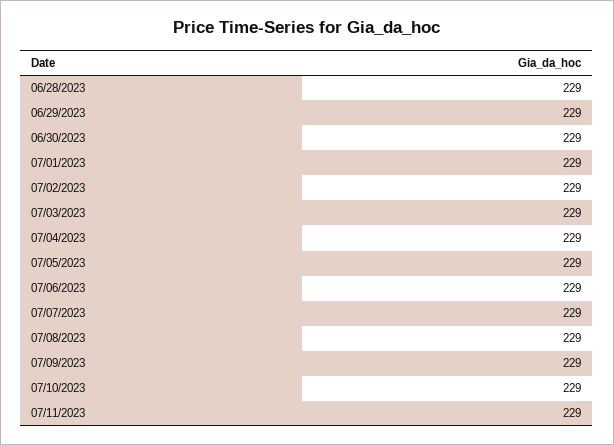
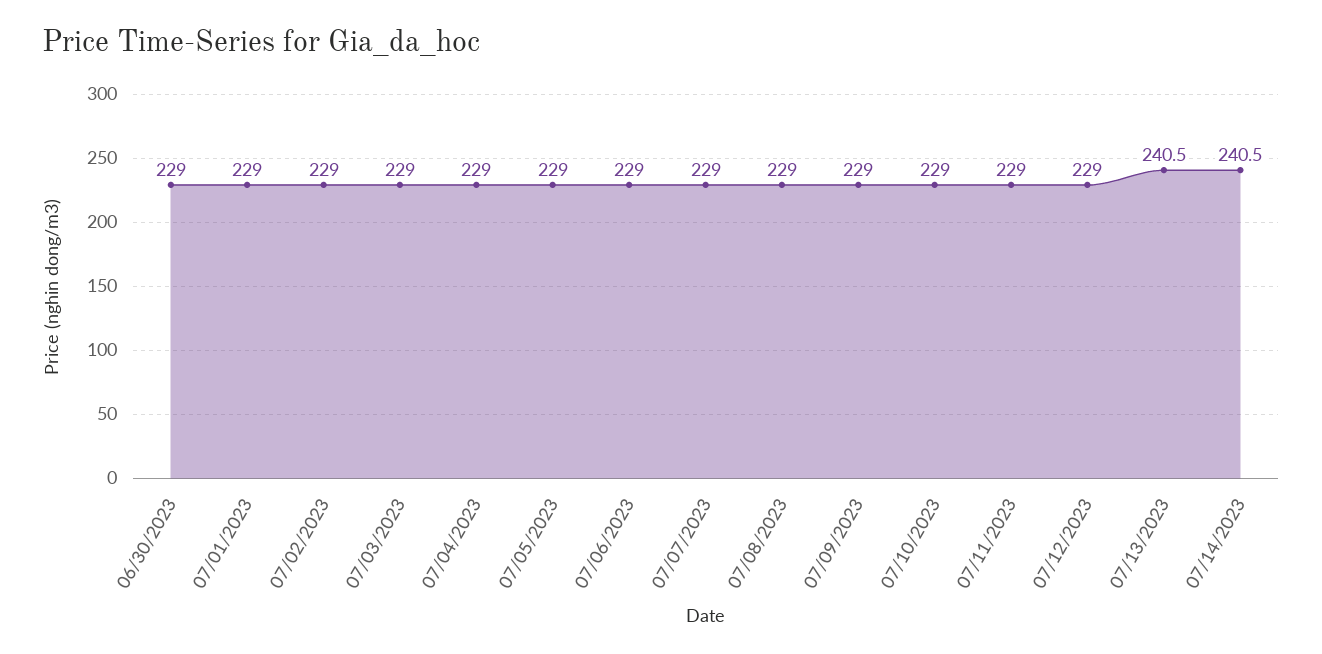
06/28/2023: 229 -> none
06/29/2023: 229 -> none
07/12/2023: none -> 229
07/13/2023: none -> 240.5
07/14/2023: none -> 240.5

